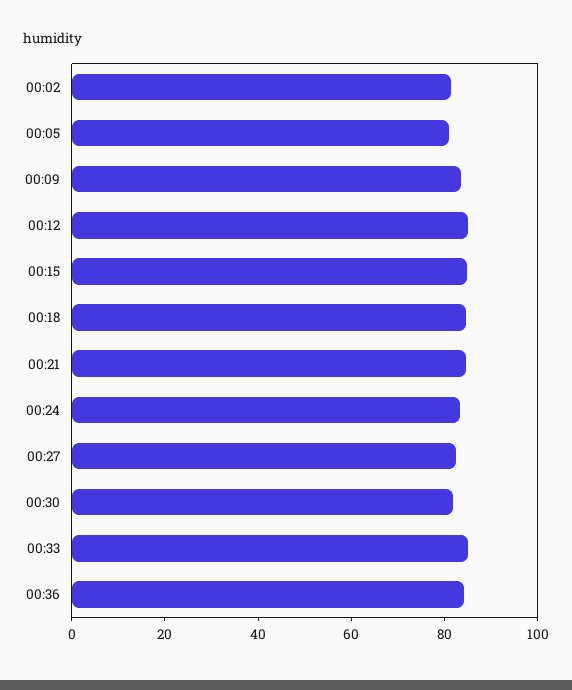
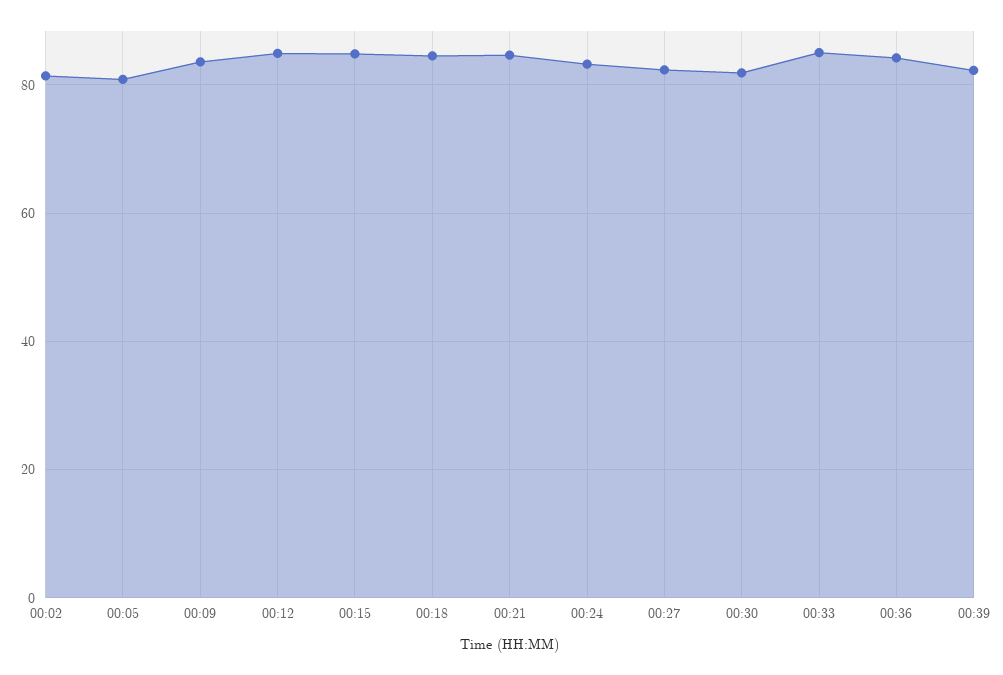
00:39: none -> 82

